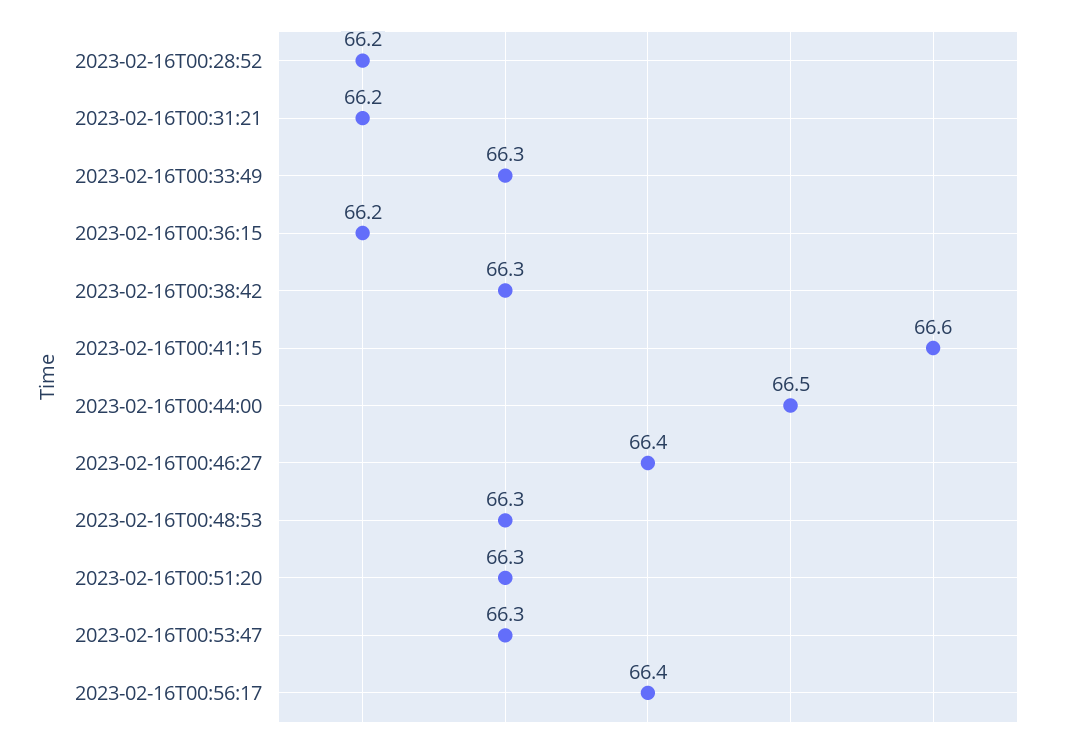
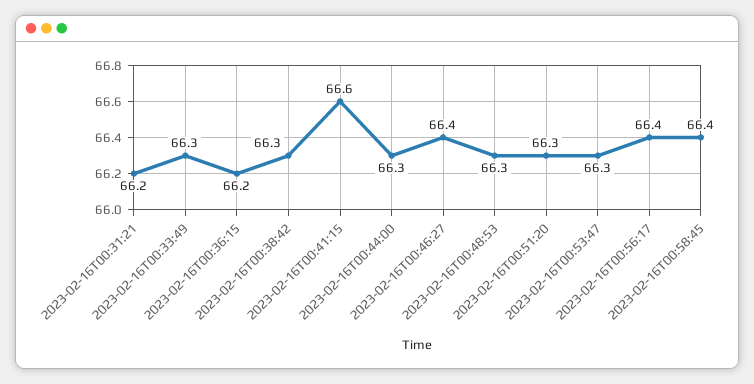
2023-02-16T00:28:52: 66.2 -> none
2023-02-16T00:44:00: 66.5 -> 66.3
2023-02-16T00:58:45: none -> 66.4

